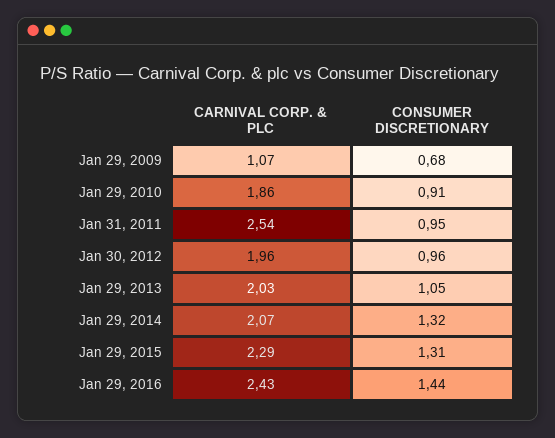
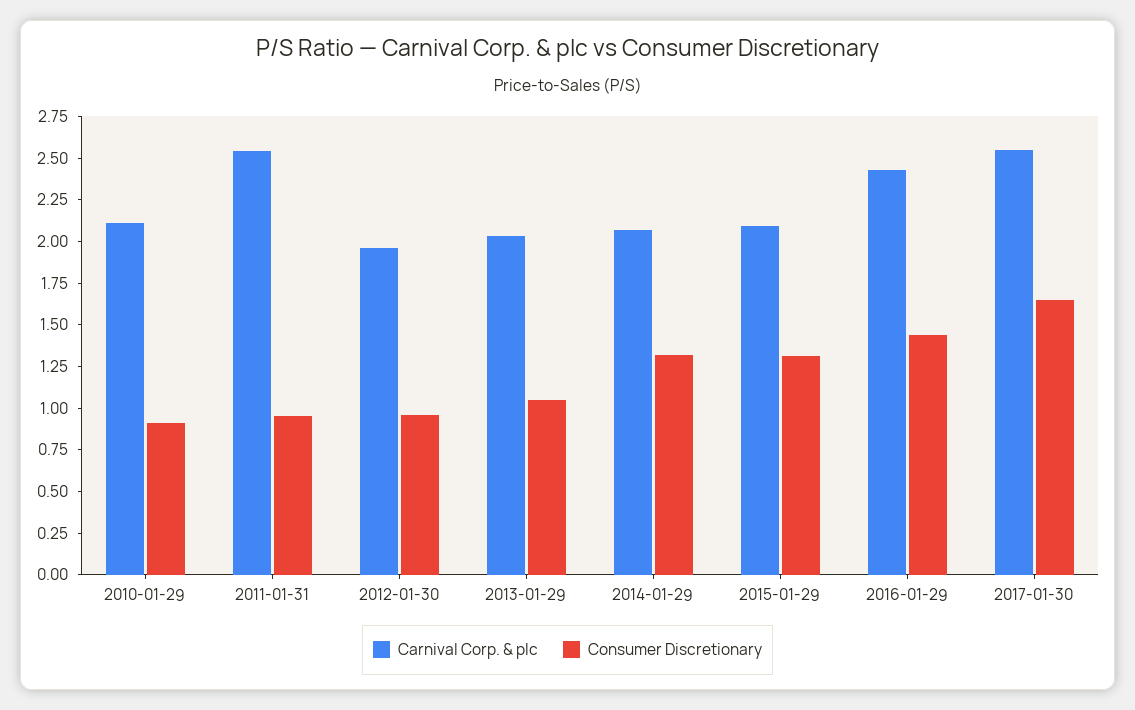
CARNIVAL CORP. & PLC, Jan 29, 2009: 1.07 -> none
CONSUMER DISCRETIONARY, Jan 29, 2009: 0.68 -> none
CARNIVAL CORP. & PLC, Jan 29, 2010: 1.86 -> 2.1
CARNIVAL CORP. & PLC, Jan 29, 2015: 2.29 -> 2.1
CARNIVAL CORP. & PLC, 2017-01-30: none -> 2.55
CONSUMER DISCRETIONARY, 2017-01-30: none -> 1.65

